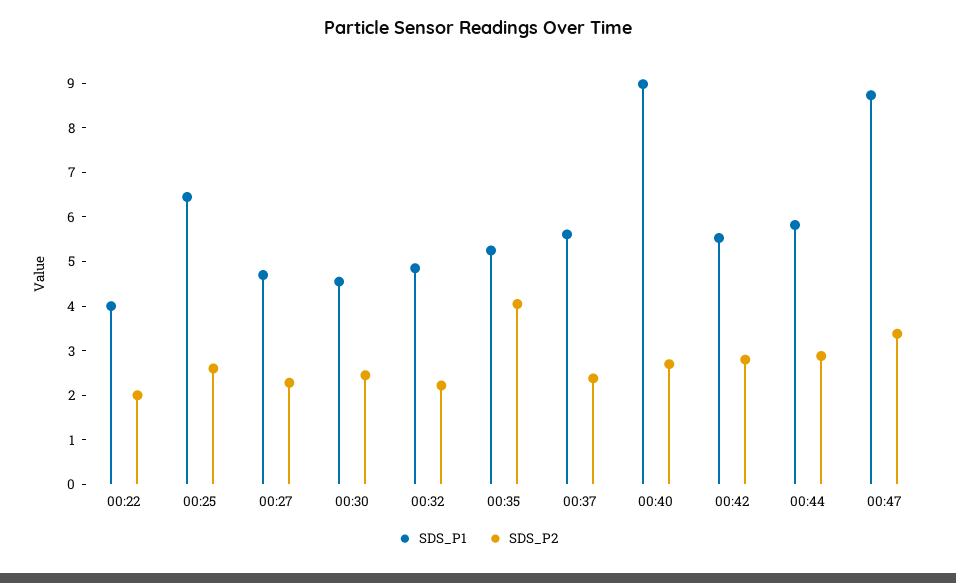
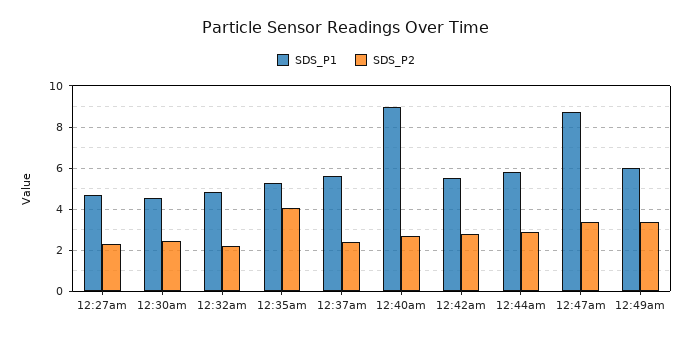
SDS_P1, 00:22: 4 -> none
SDS_P2, 00:22: 2 -> none
SDS_P1, 00:25: 6.4 -> none
SDS_P2, 00:25: 2.6 -> none
SDS_P1, 12:49am: none -> 6
SDS_P2, 12:49am: none -> 3.5

